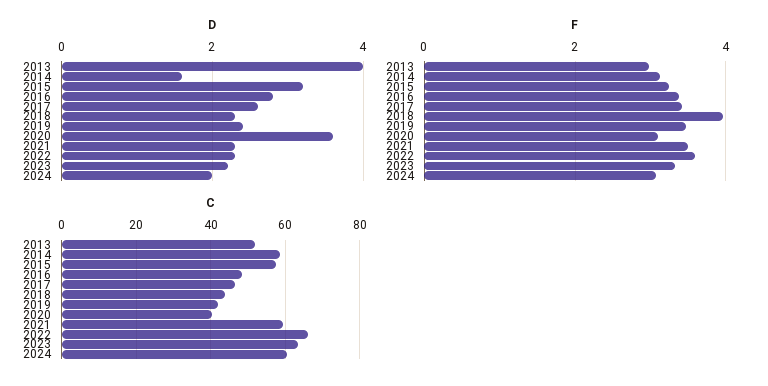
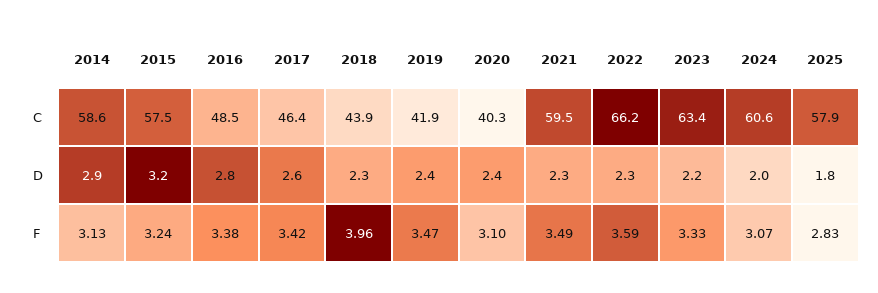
D, 2013: 4 -> none
D, 2014: 1.5 -> 2.9
D, 2020: 3.5 -> 2.4
F, 2013: 3 -> none
C, 2013: 52 -> none
C, 2025: none -> 57.9
D, 2025: none -> 1.8
F, 2025: none -> 2.83

